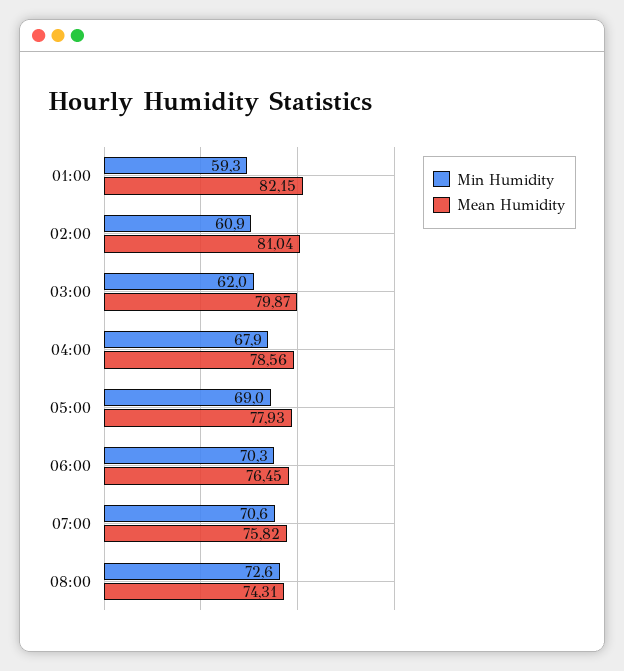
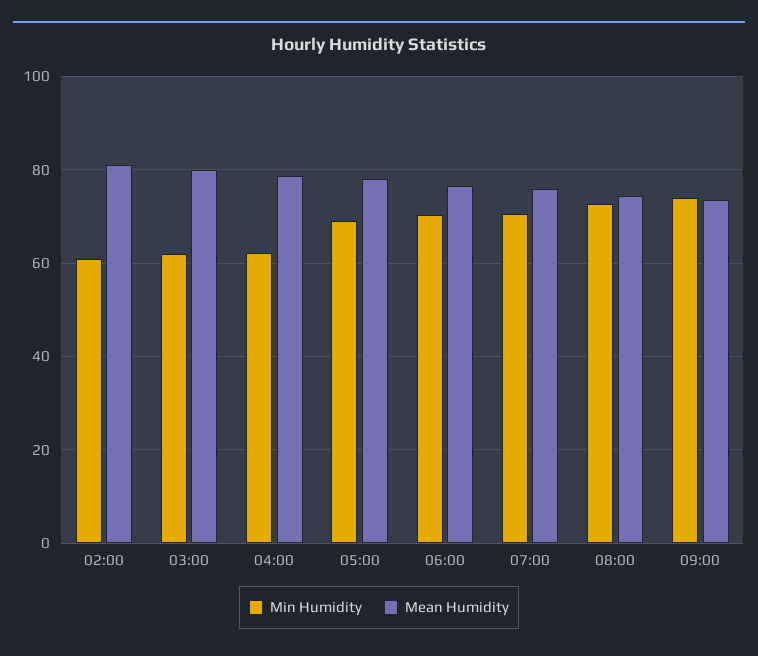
Min Humidity, 01:00: 59.3 -> none
Mean Humidity, 01:00: 82.15 -> none
Min Humidity, 04:00: 67.9 -> 62
Min Humidity, 09:00: none -> 74
Mean Humidity, 09:00: none -> 74

